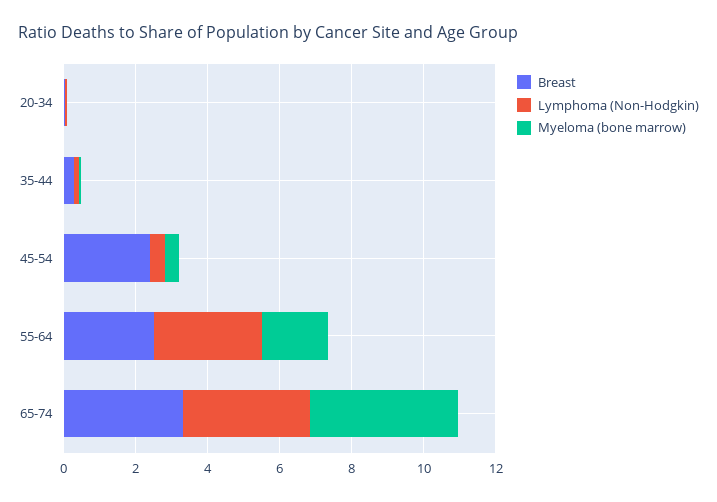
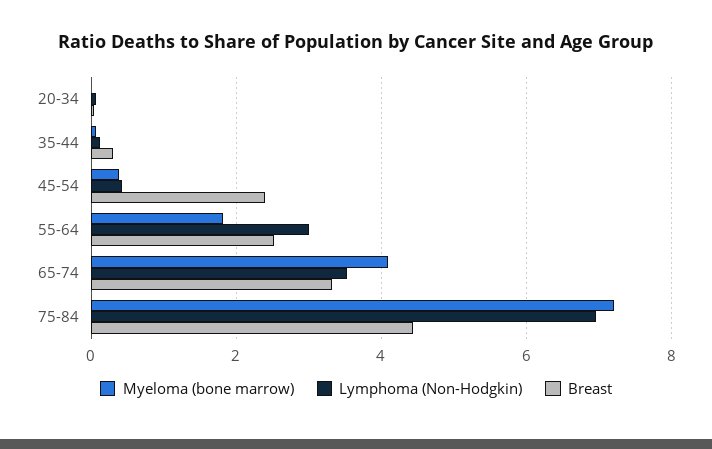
Myeloma (bone marrow), 75-84: none -> 7.2
Lymphoma (Non-Hodgkin), 75-84: none -> 7
Breast, 75-84: none -> 4.4

